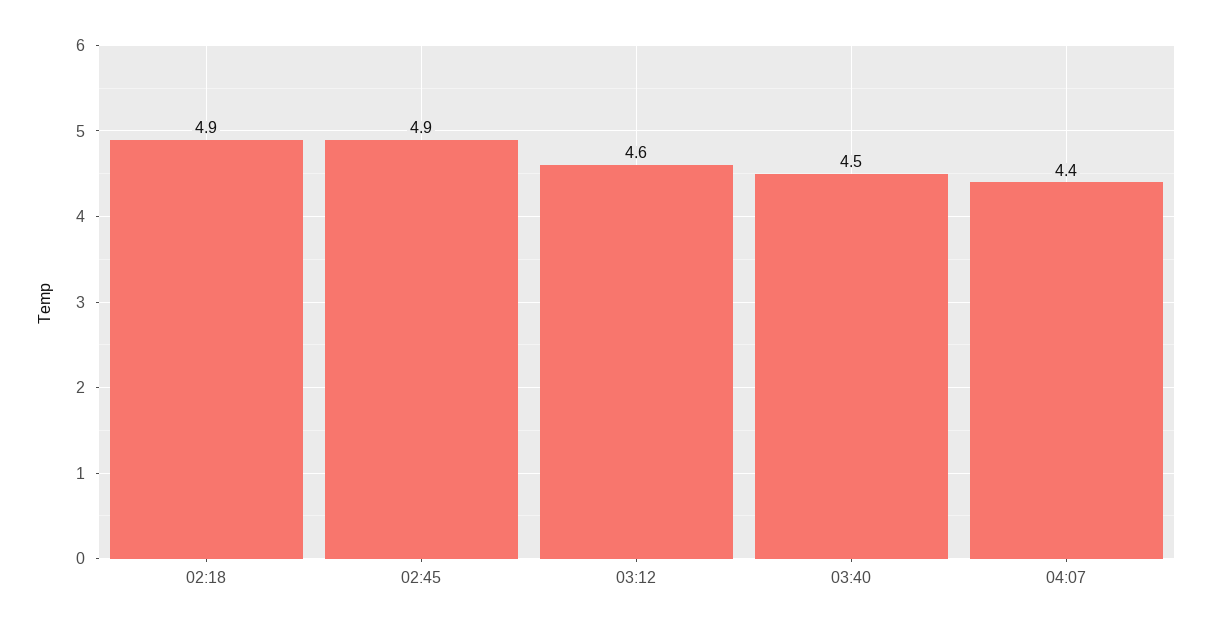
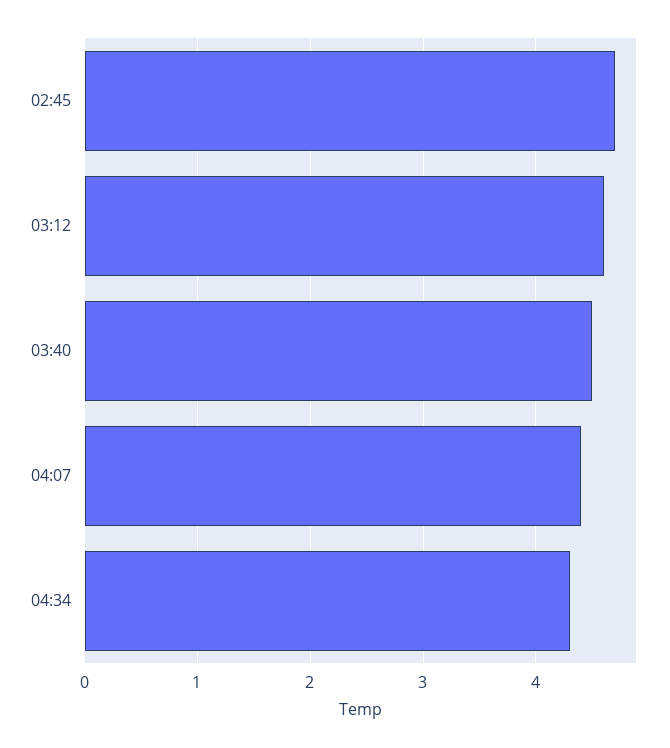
02:18: 4.9 -> none
02:45: 4.9 -> 4.7
04:34: none -> 4.3

